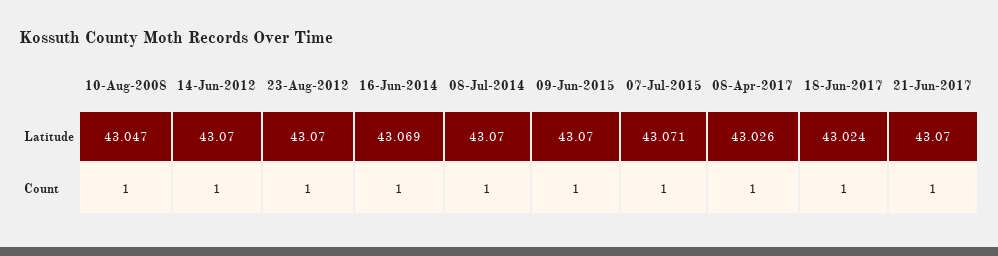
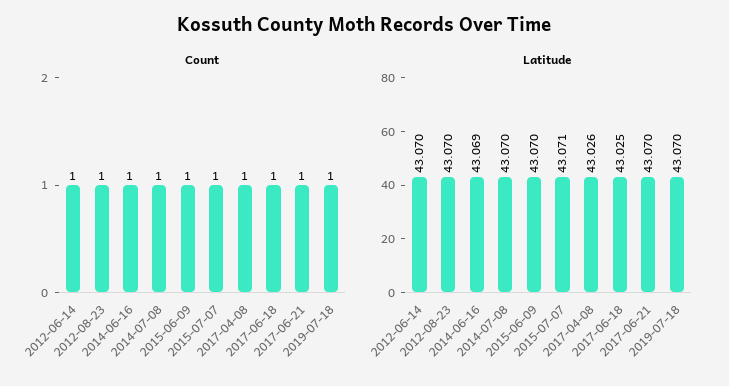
Latitude, 10-Aug-2008: 43.047 -> none
Latitude, 18-Jun-2017: 43.024 -> 43.025
Count, 10-Aug-2008: 1 -> none
Count, 2019-07-18: none -> 1
Latitude, 2019-07-18: none -> 43.07

